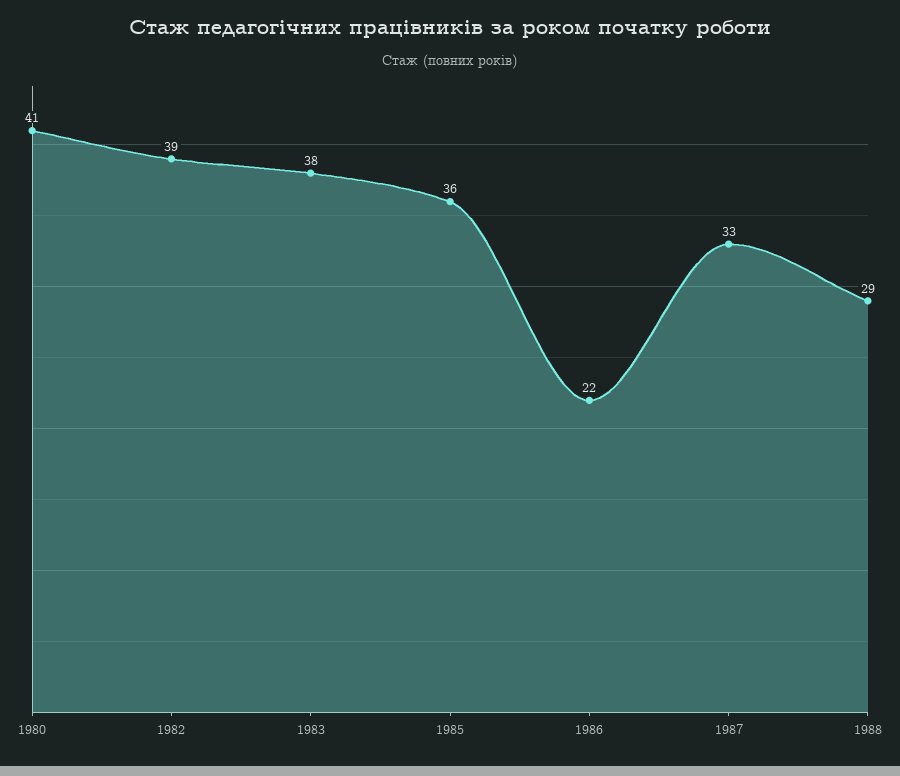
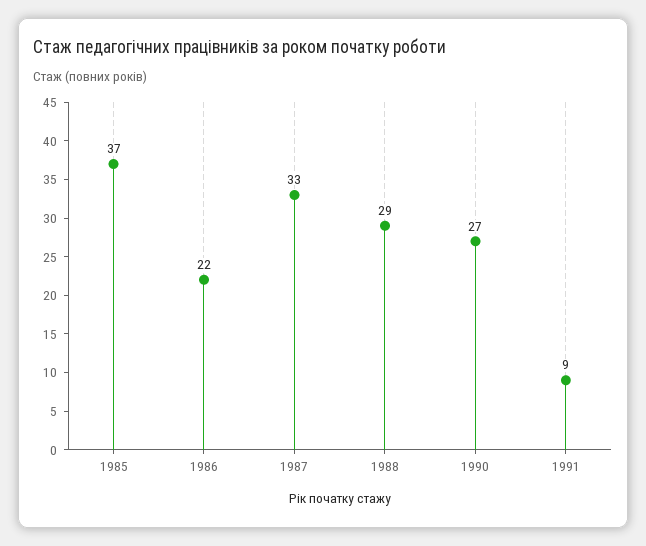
1980: 41 -> none
1982: 39 -> none
1983: 38 -> none
1985: 36 -> 37
1990: none -> 27
1991: none -> 9

